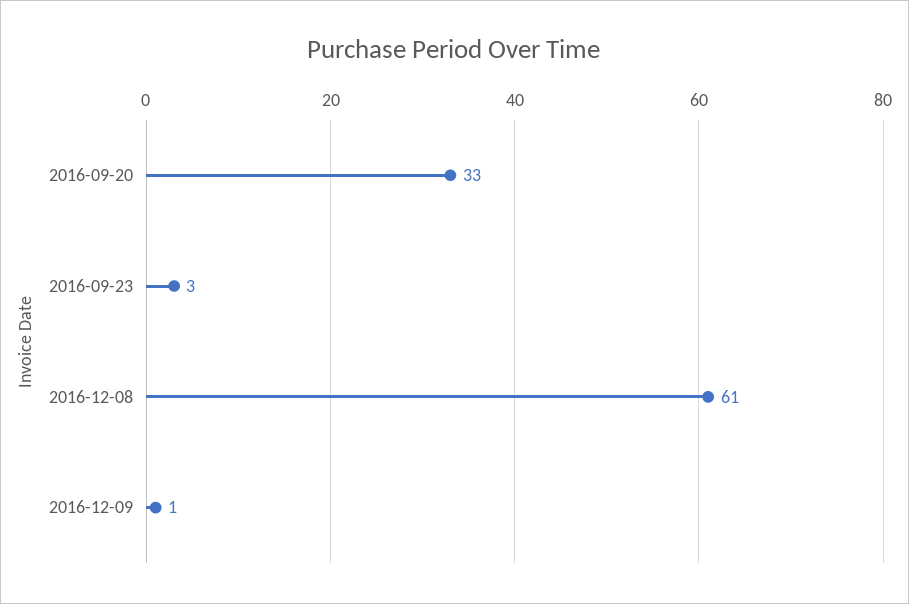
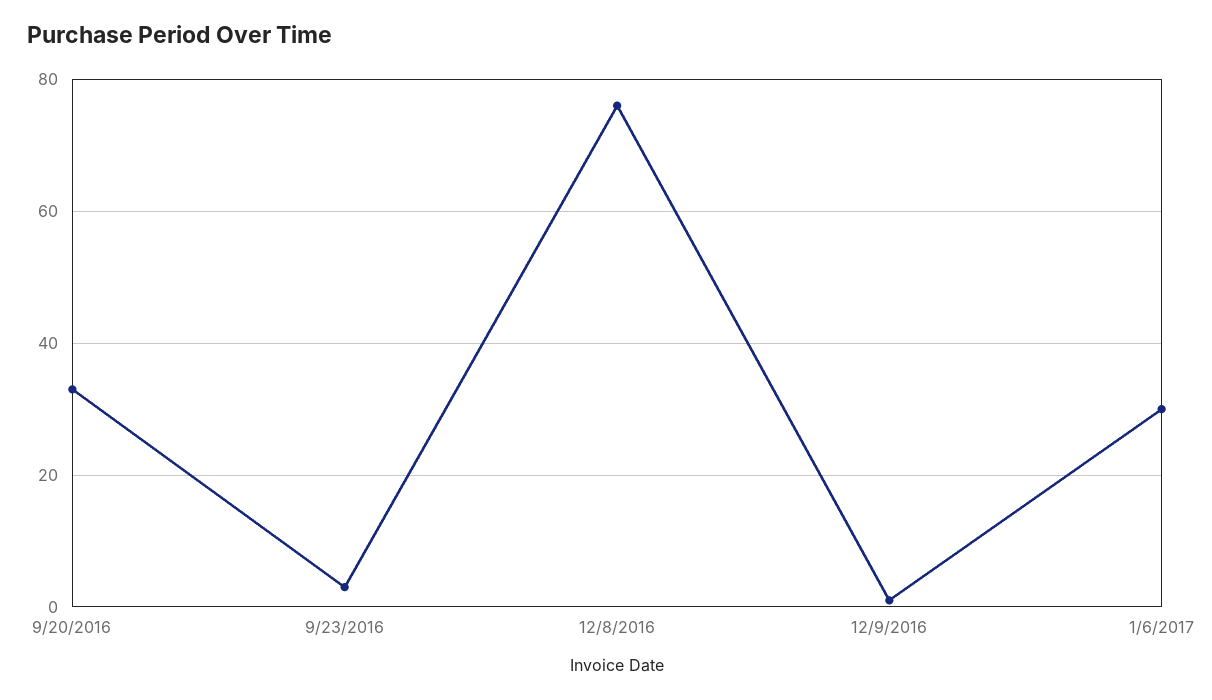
2016-12-08: 61 -> 75
1/6/2017: none -> 30

